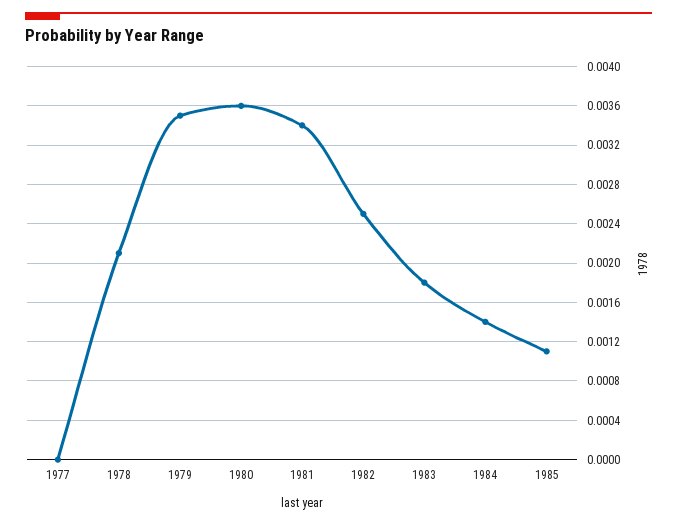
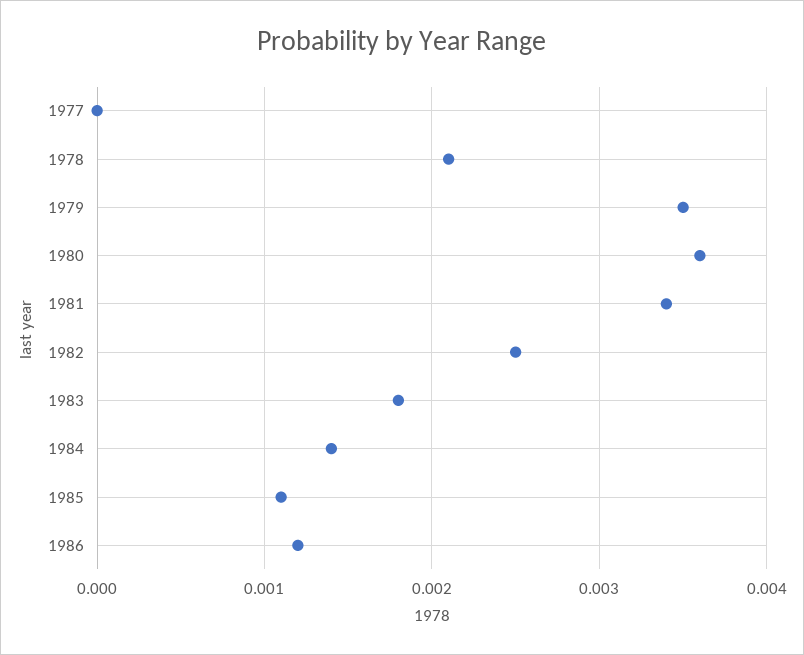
1986: none -> 0.0012

